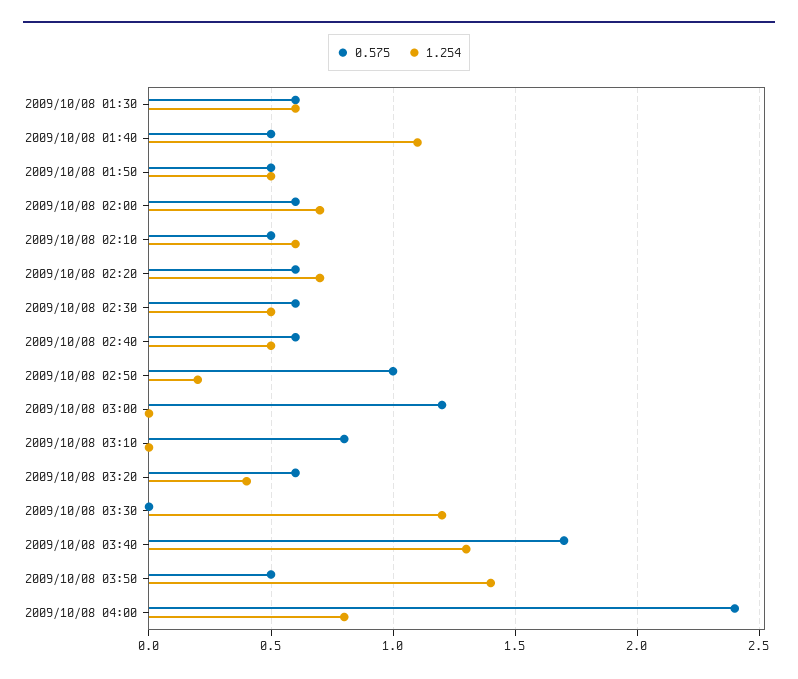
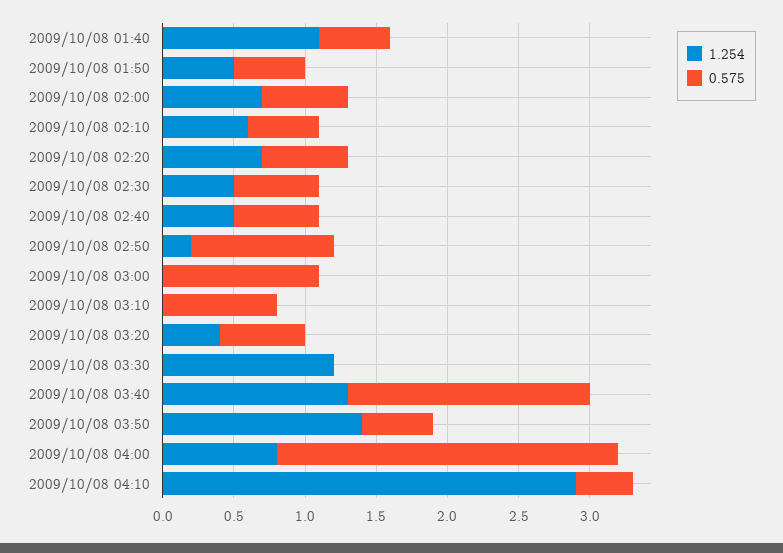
0.575, 2009/10/08 01:30: 0.6 -> none
1.254, 2009/10/08 01:30: 0.6 -> none
0.575, 2009/10/08 03:00: 1.2 -> 1.1
1.254, 2009/10/08 04:10: none -> 2.9
0.575, 2009/10/08 04:10: none -> 0.4

